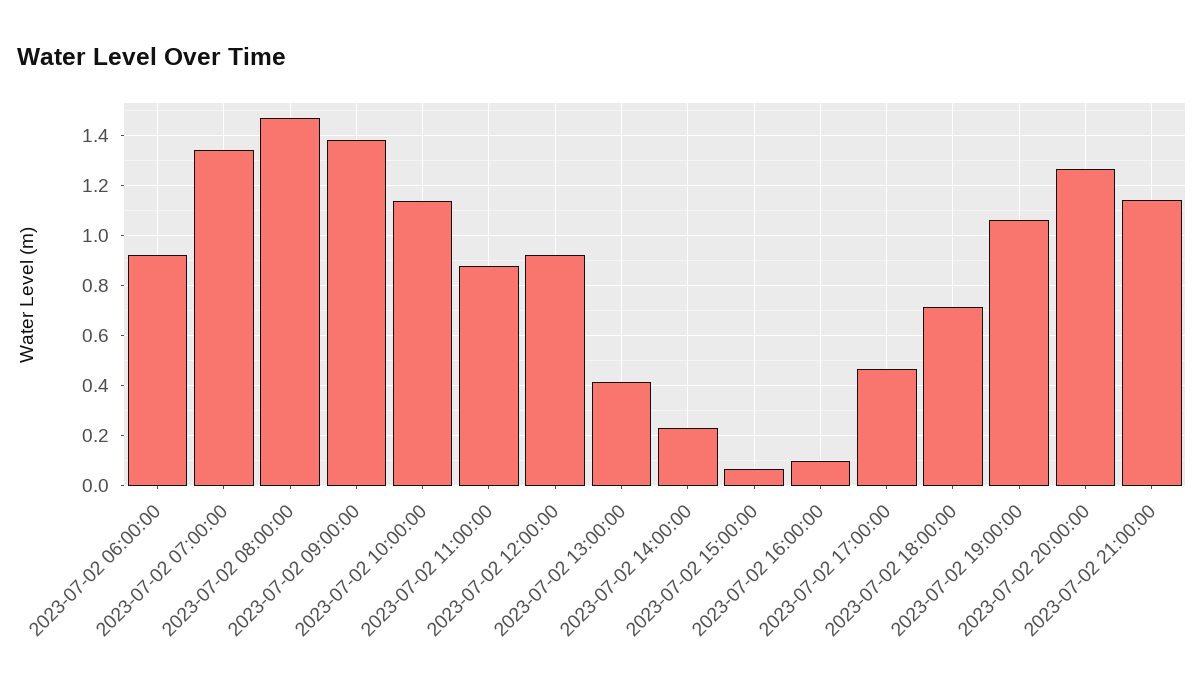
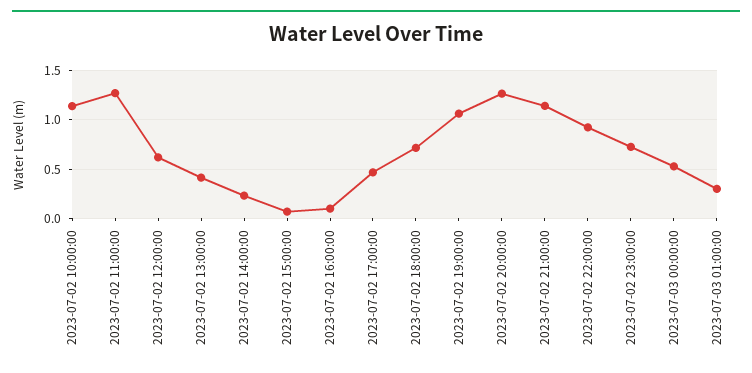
2023-07-02 06:00:00: 0.925 -> none
2023-07-02 07:00:00: 1.35 -> none
2023-07-02 08:00:00: 1.475 -> none
2023-07-02 09:00:00: 1.375 -> none
2023-07-02 11:00:00: 0.875 -> 1.3
2023-07-02 12:00:00: 0.925 -> 0.6
2023-07-02 22:00:00: none -> 0.9
2023-07-02 23:00:00: none -> 0.7
2023-07-03 00:00:00: none -> 0.5
2023-07-03 01:00:00: none -> 0.3

